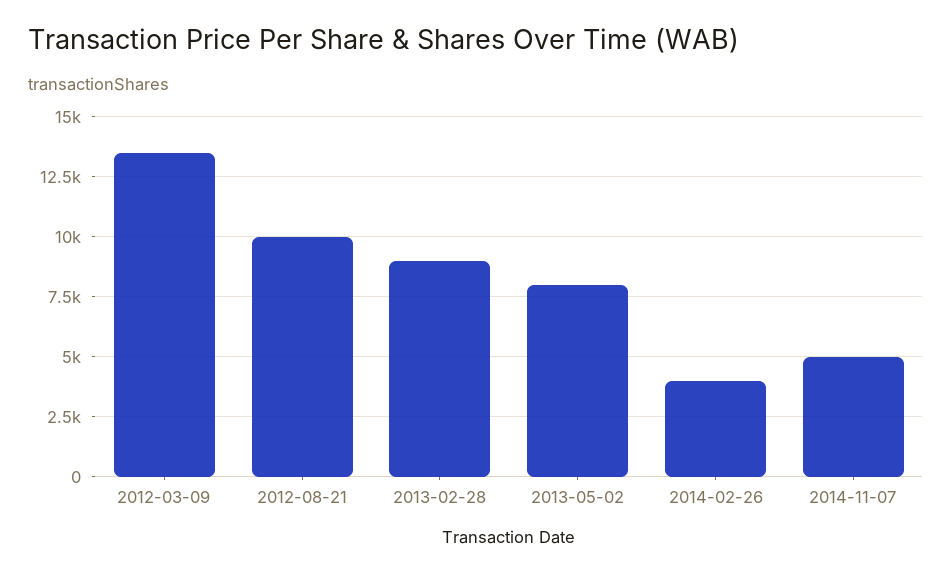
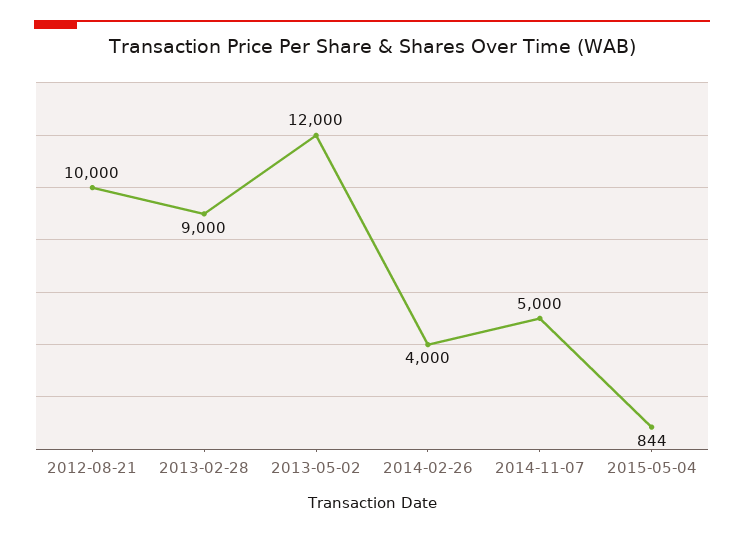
2012-03-09: 13500 -> none
2013-05-02: 8000 -> 12000
2015-05-04: none -> 844

